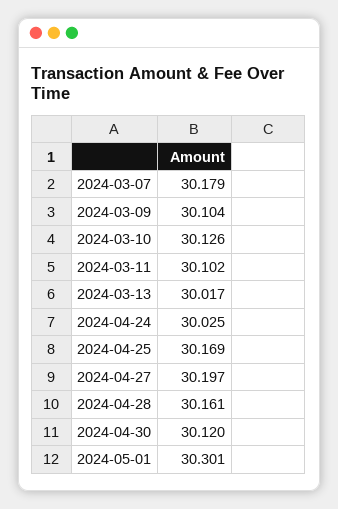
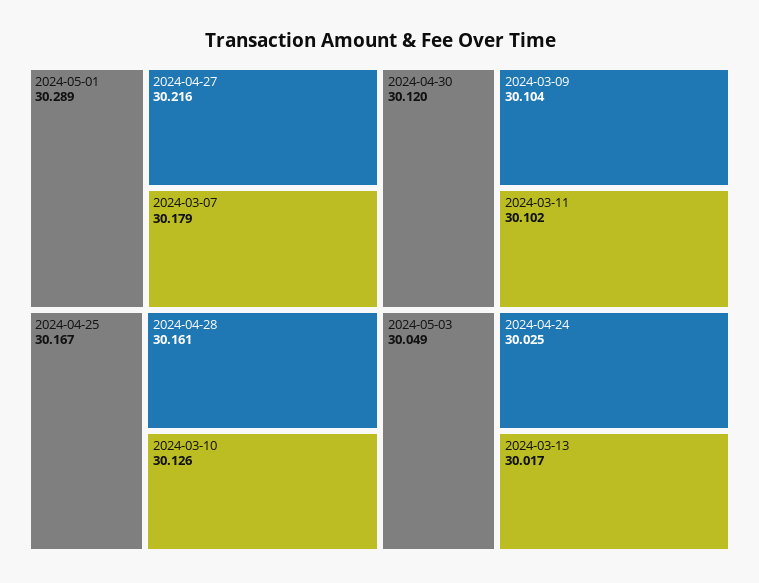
2024-04-25: 30.169 -> 30.167
2024-04-27: 30.197 -> 30.216
2024-05-01: 30.301 -> 30.289
2024-05-03: none -> 30.049

